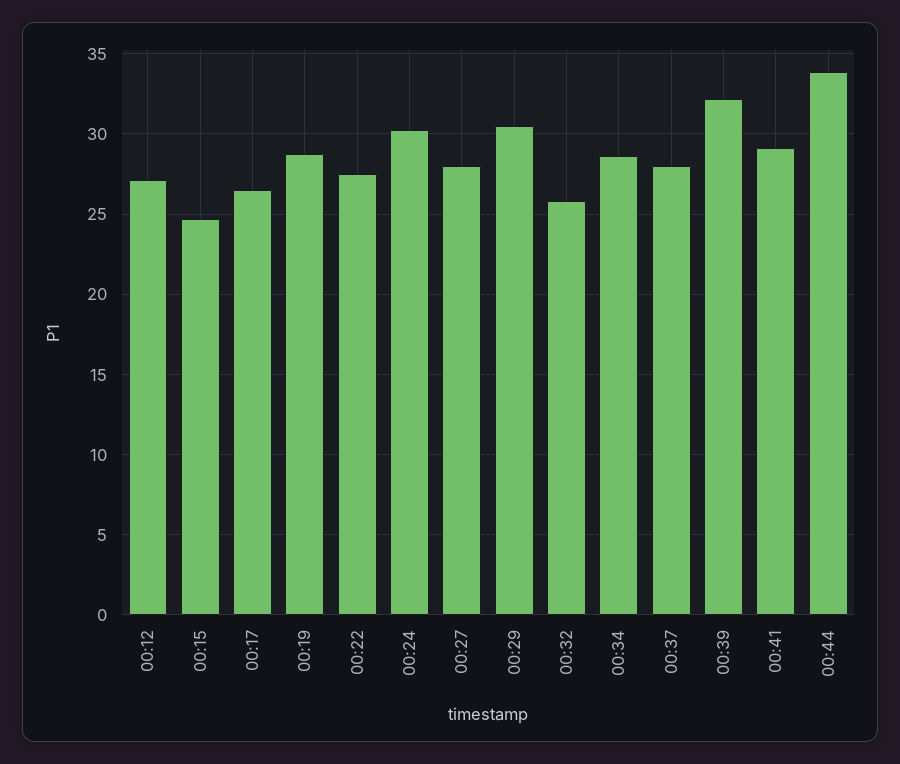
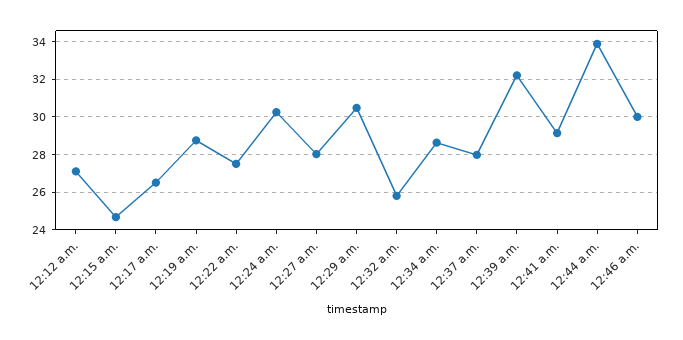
12:46 a.m.: none -> 30

